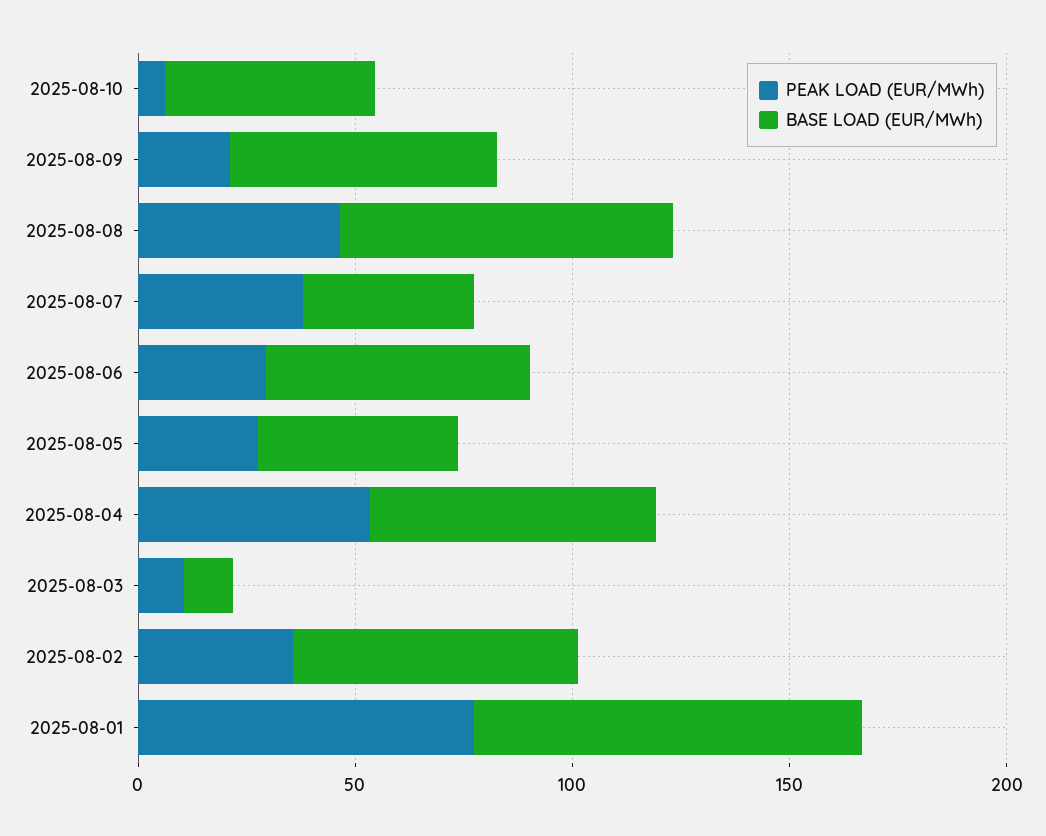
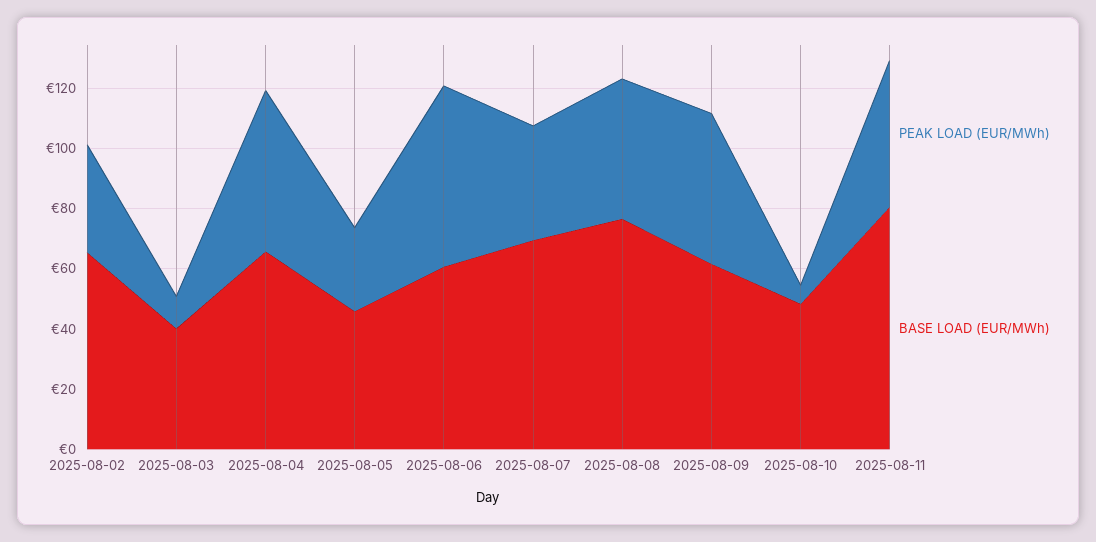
PEAK LOAD (EUR/MWh), 2025-08-09: 20 -> 50
BASE LOAD (EUR/MWh), 2025-08-07: 40 -> 70
PEAK LOAD (EUR/MWh), 2025-08-06: 30 -> 60
BASE LOAD (EUR/MWh), 2025-08-03: 10 -> 40
PEAK LOAD (EUR/MWh), 2025-08-01: 80 -> none
BASE LOAD (EUR/MWh), 2025-08-01: 90 -> none
PEAK LOAD (EUR/MWh), 2025-08-11: none -> 50
BASE LOAD (EUR/MWh), 2025-08-11: none -> 80

